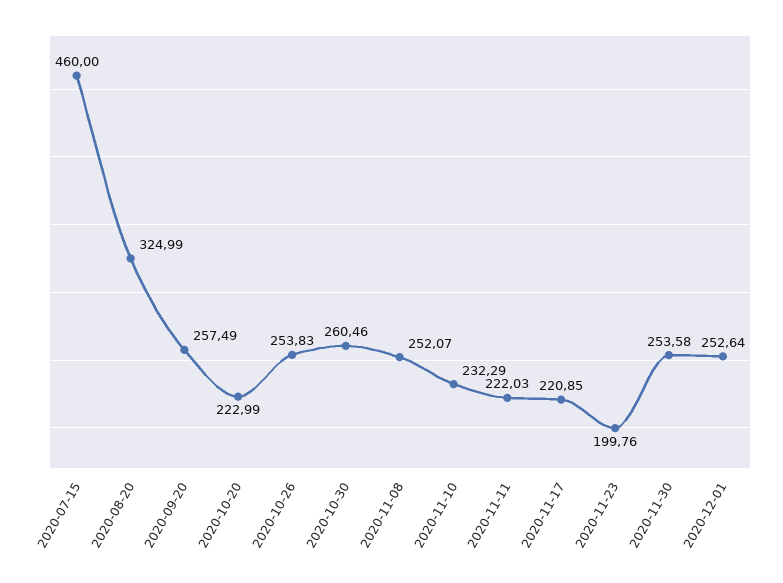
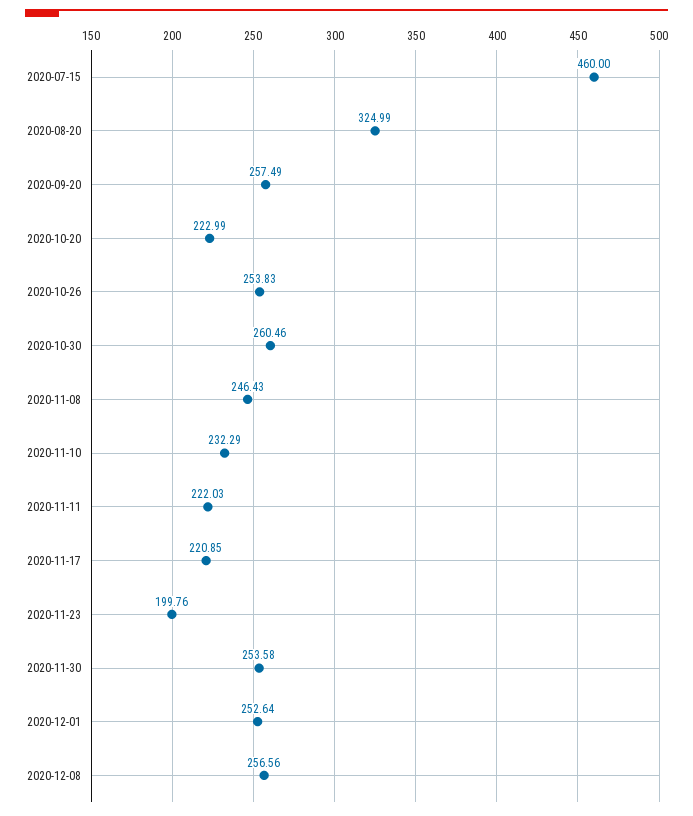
2020-11-08: 252.07 -> 246.43
2020-12-08: none -> 256.56

